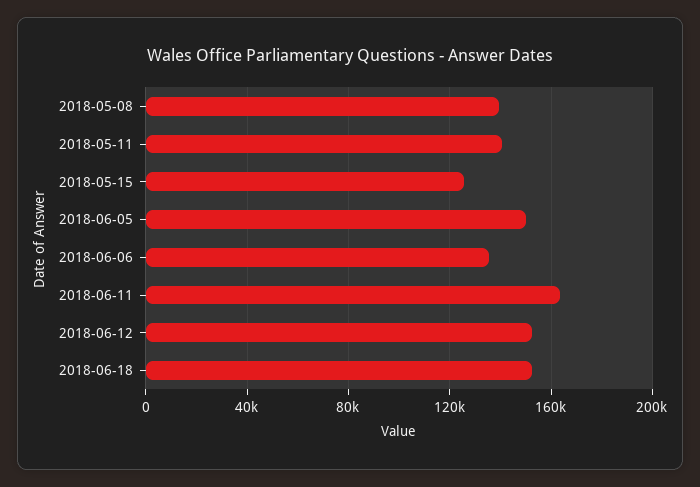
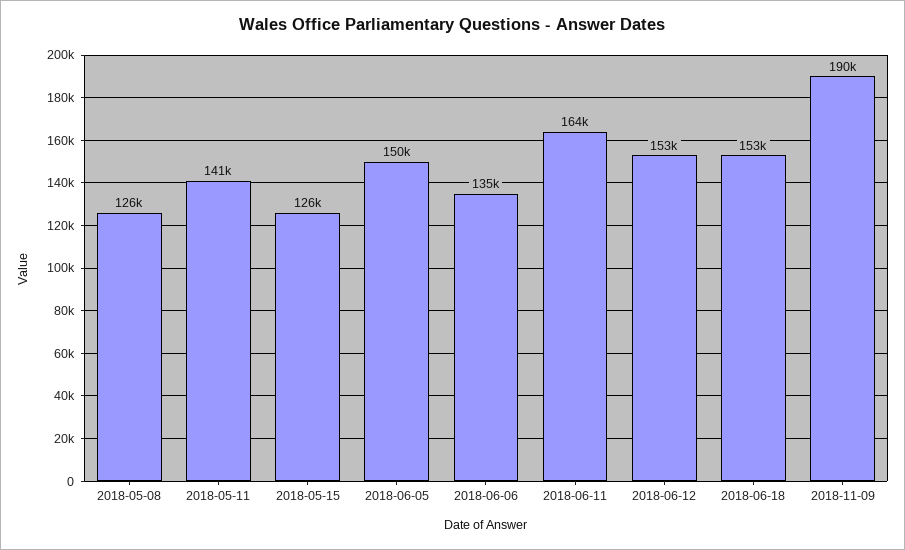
2018-05-08: 140000 -> 126000
2018-11-09: none -> 190000

